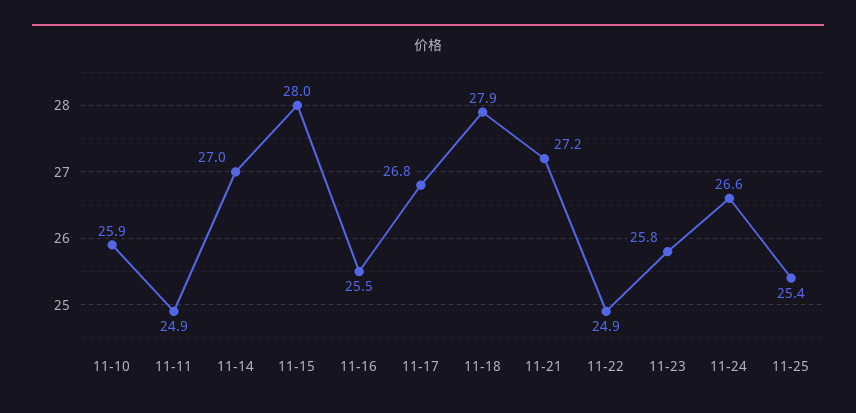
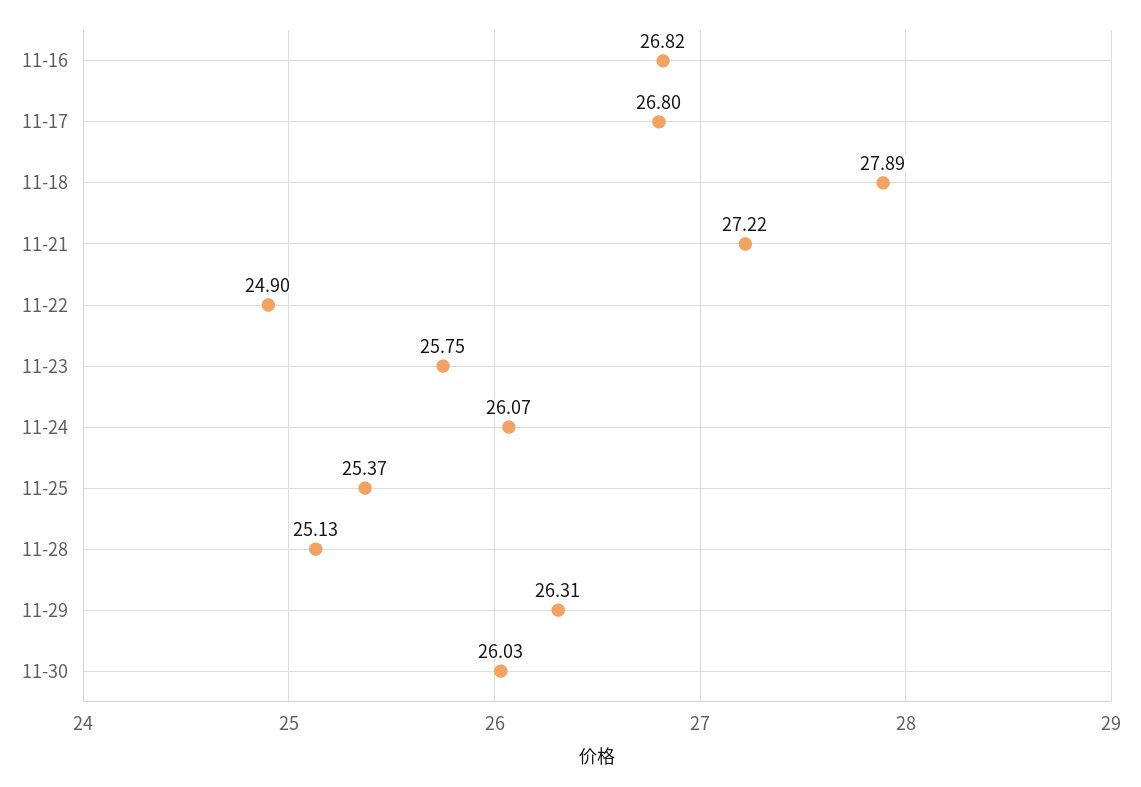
11-10: 25.9 -> none
11-11: 24.9 -> none
11-14: 27 -> none
11-15: 28 -> none
11-16: 25.5 -> 26.82
11-24: 26.6 -> 26.07
11-28: none -> 25.13
11-29: none -> 26.31
11-30: none -> 26.03

